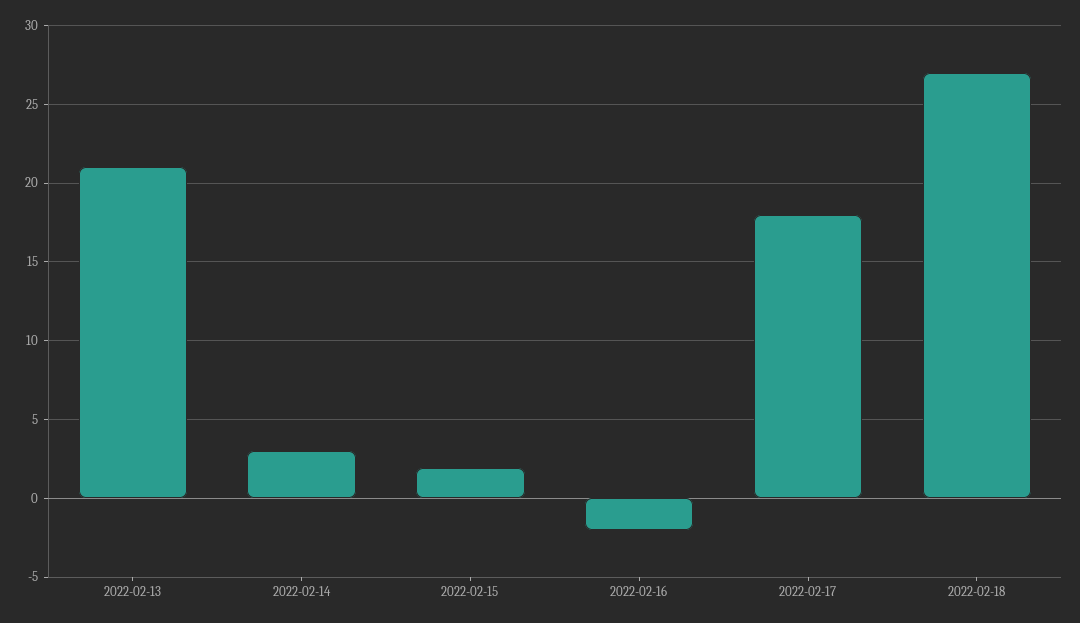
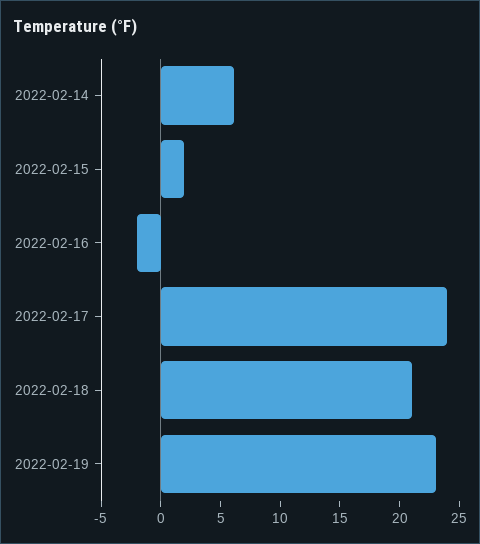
2022-02-13: 21 -> none
2022-02-14: 3 -> 6
2022-02-17: 18 -> 24
2022-02-18: 27 -> 21
2022-02-19: none -> 23

